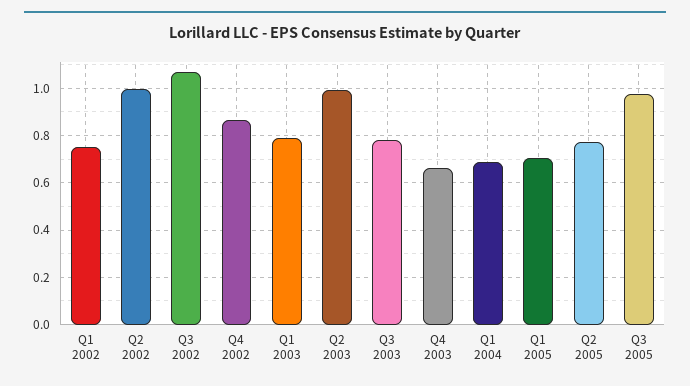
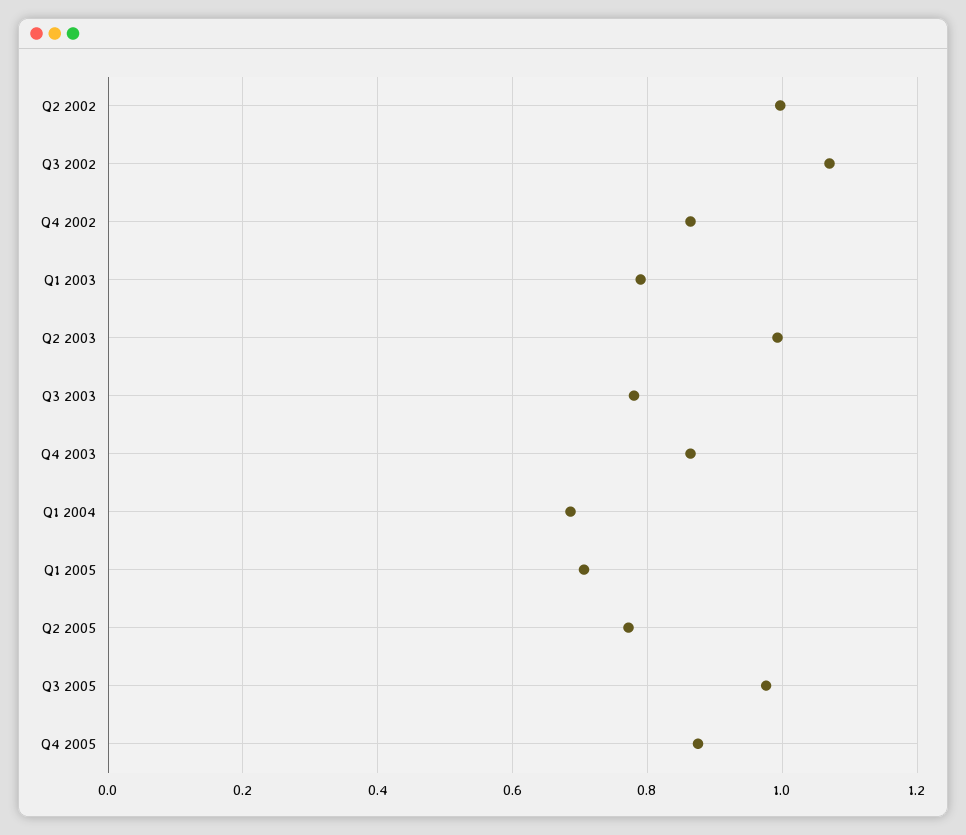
Q1 2002: 0.75 -> none
Q4 2003: 0.65 -> 0.86
Q4 2005: none -> 0.88

